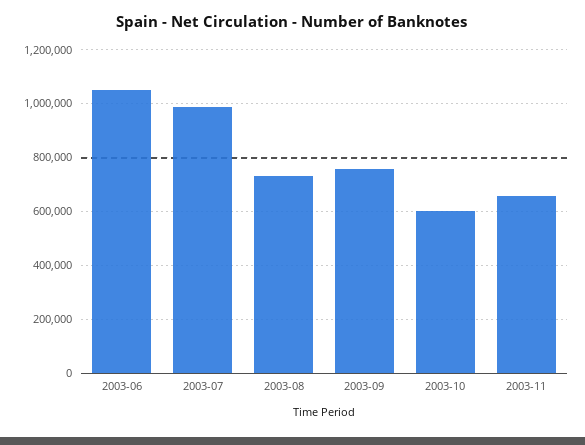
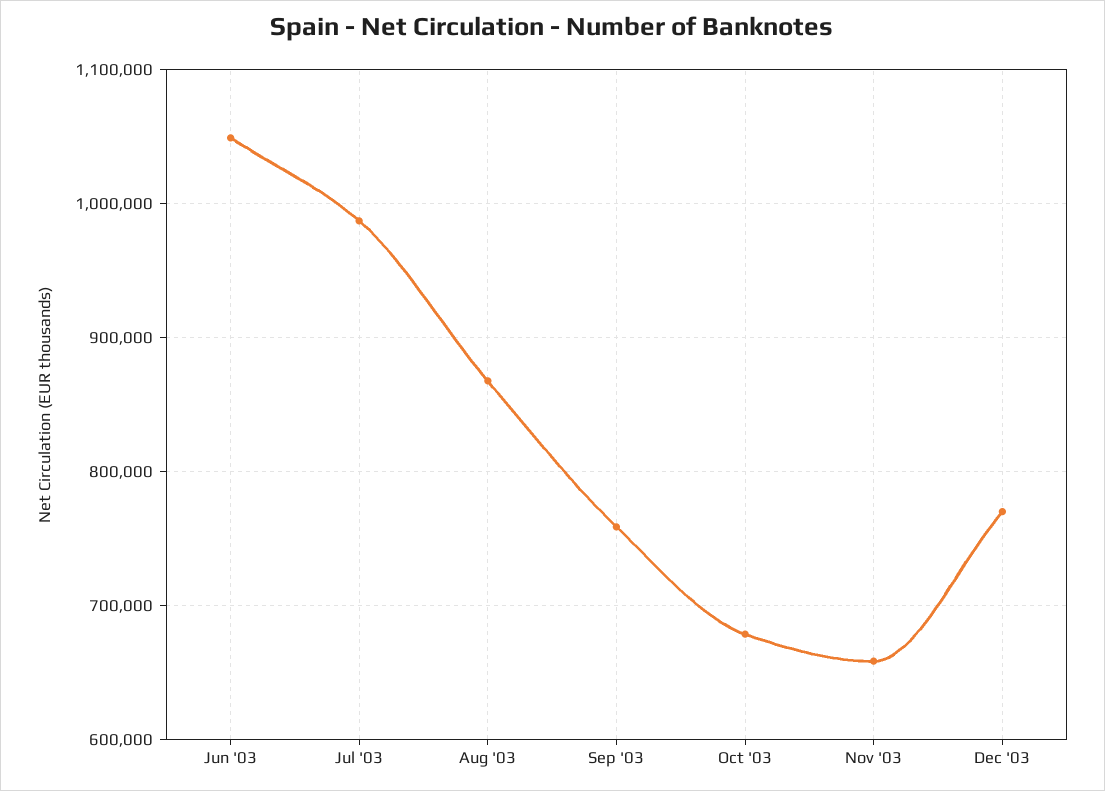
2003-08: 725000 -> 870000
2003-10: 600000 -> 680000
Dec '03: none -> 770000

